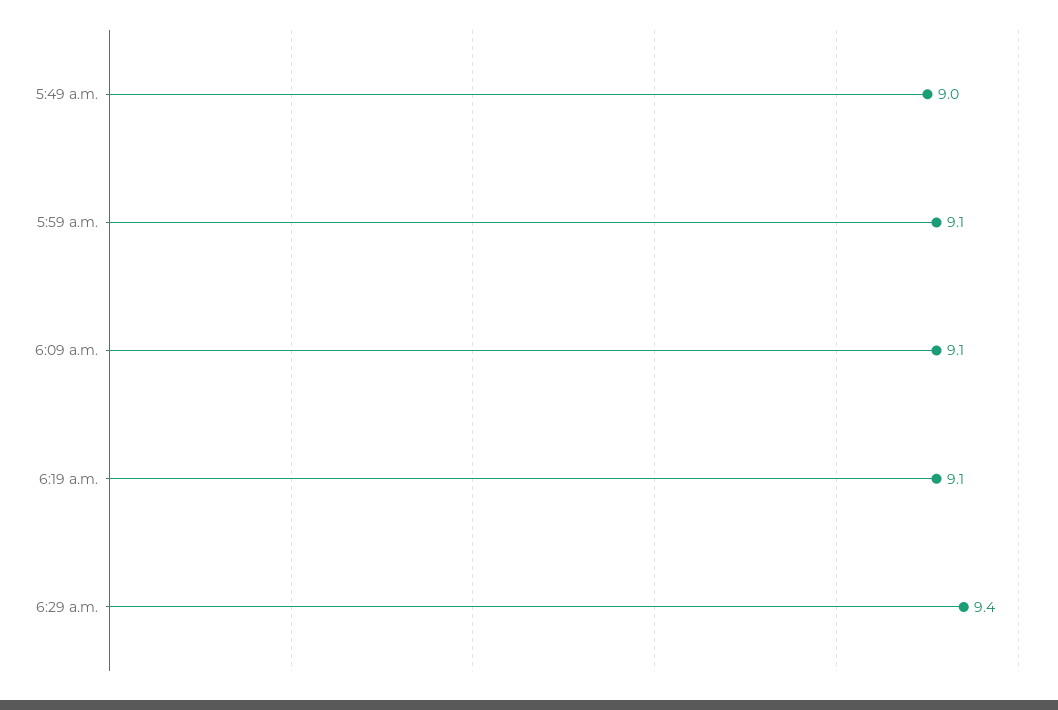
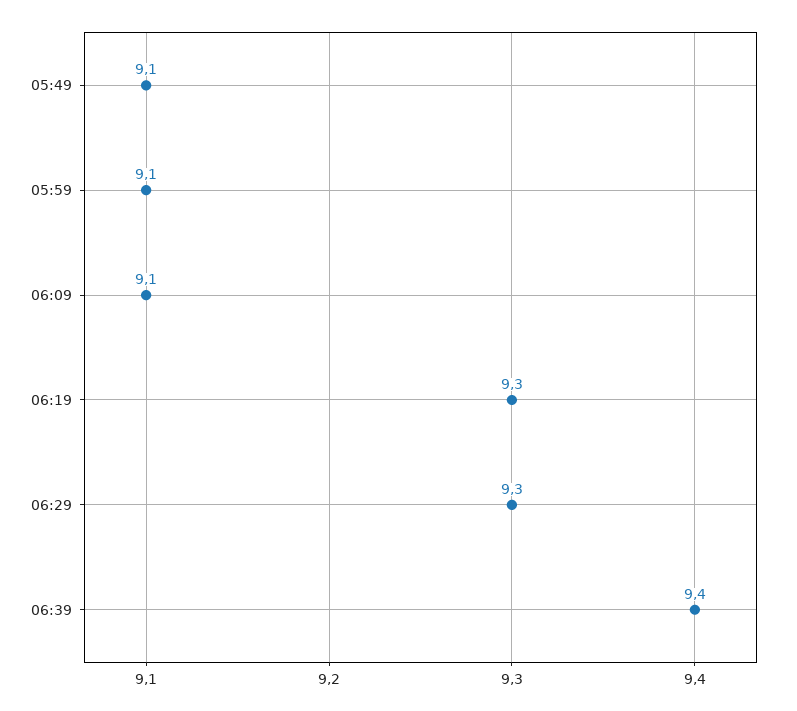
5:49 a.m.: 9 -> 9.1
6:19 a.m.: 9.1 -> 9.3
6:29 a.m.: 9.4 -> 9.3
06:39: none -> 9.4

